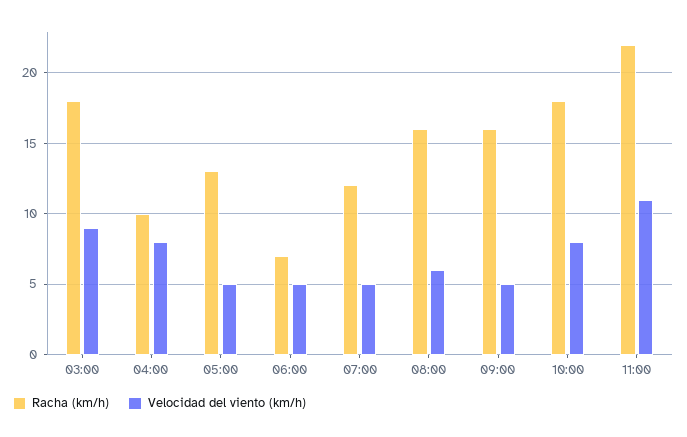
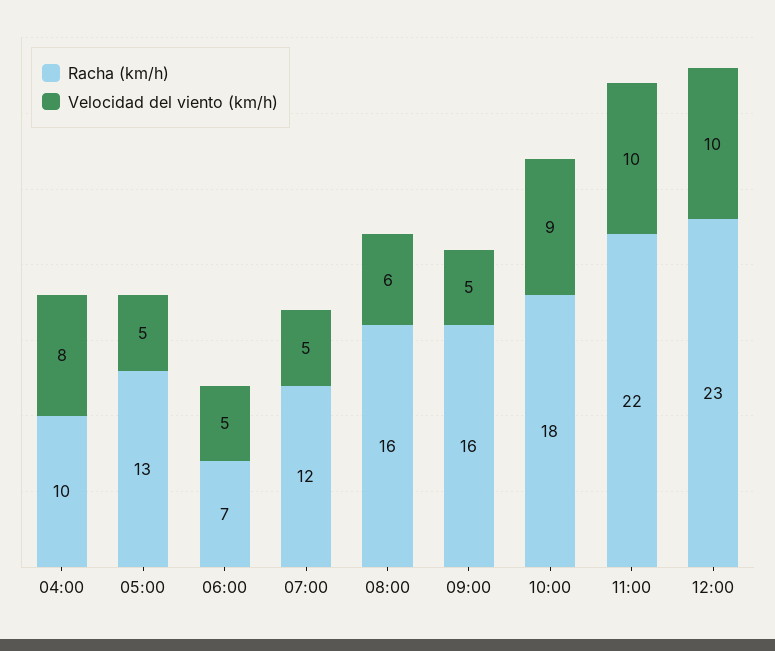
Racha (km/h), 03:00: 18 -> none
Velocidad del viento (km/h), 03:00: 9 -> none
Velocidad del viento (km/h), 10:00: 8 -> 9
Velocidad del viento (km/h), 11:00: 11 -> 10
Racha (km/h), 12:00: none -> 23
Velocidad del viento (km/h), 12:00: none -> 10

